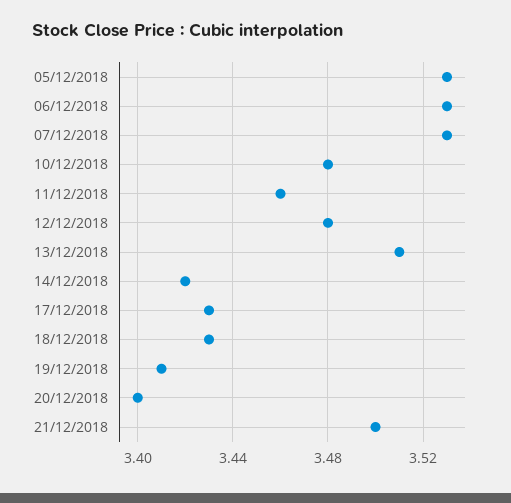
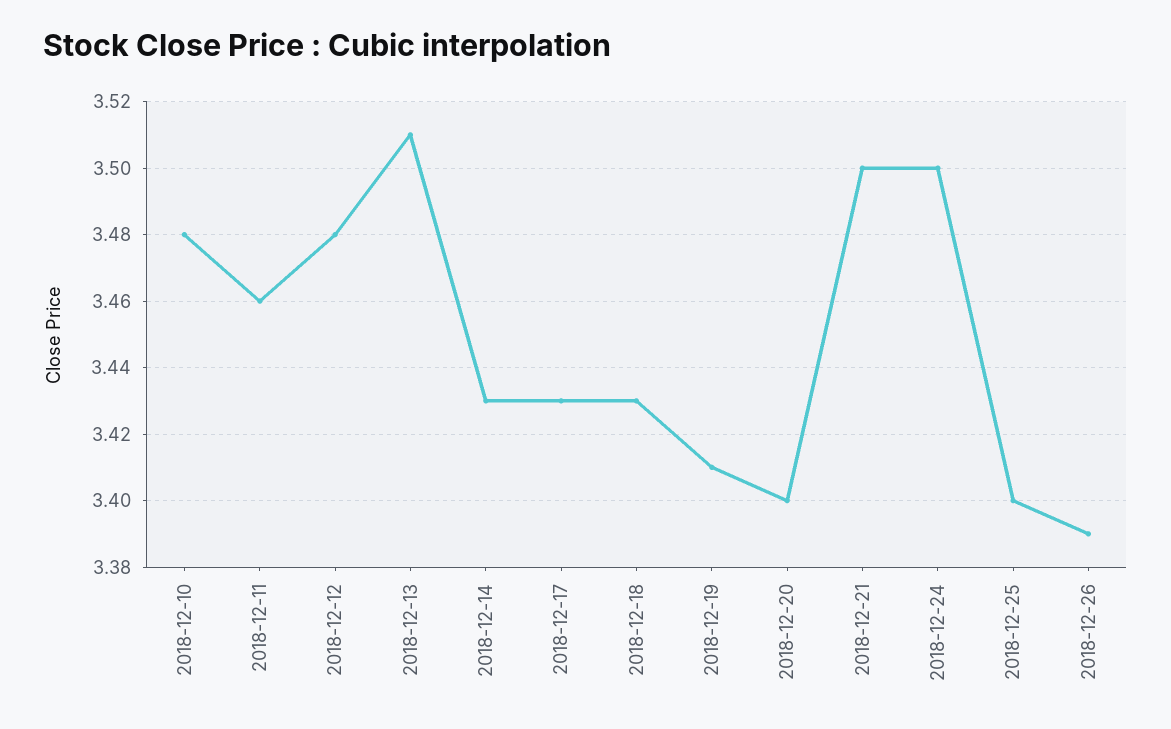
05/12/2018: 3.53 -> none
06/12/2018: 3.53 -> none
07/12/2018: 3.53 -> none
14/12/2018: 3.42 -> 3.43
2018-12-24: none -> 3.5
2018-12-25: none -> 3.4
2018-12-26: none -> 3.39

